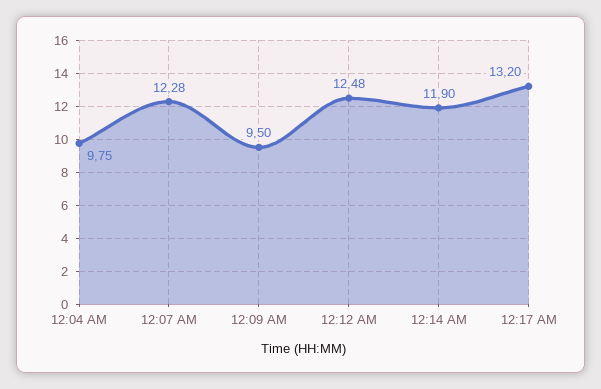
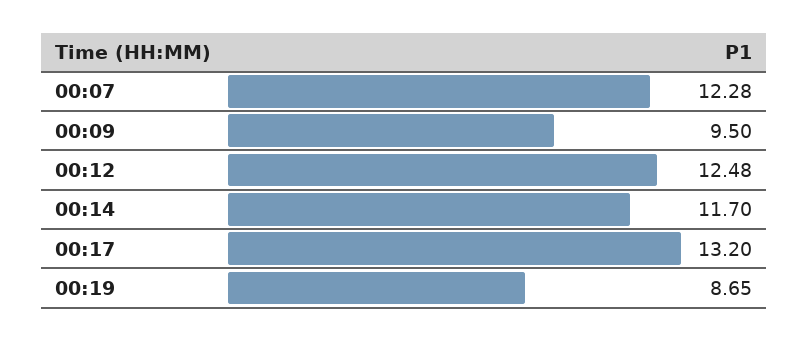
12:04 AM: 9.75 -> none
12:14 AM: 11.9 -> 11.7
00:19: none -> 8.65

